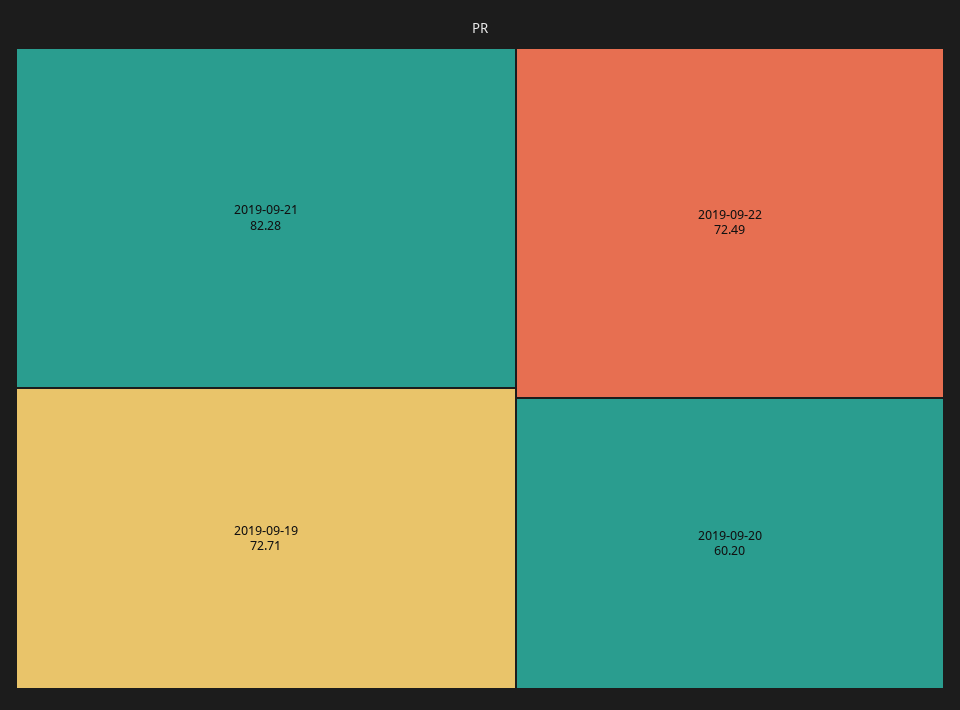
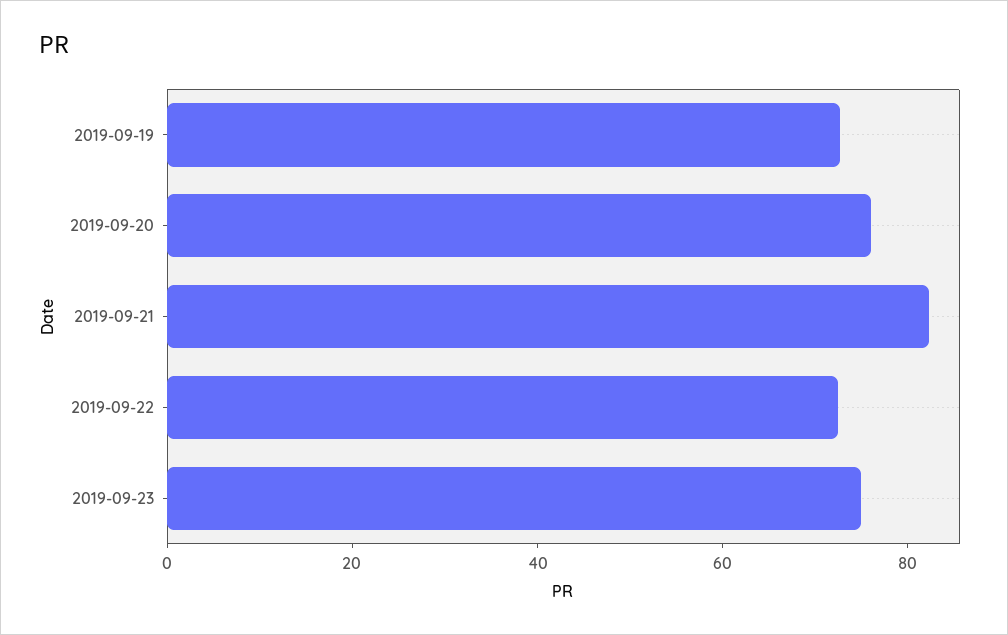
2019-09-20: 60.2 -> 75
2019-09-23: none -> 75

